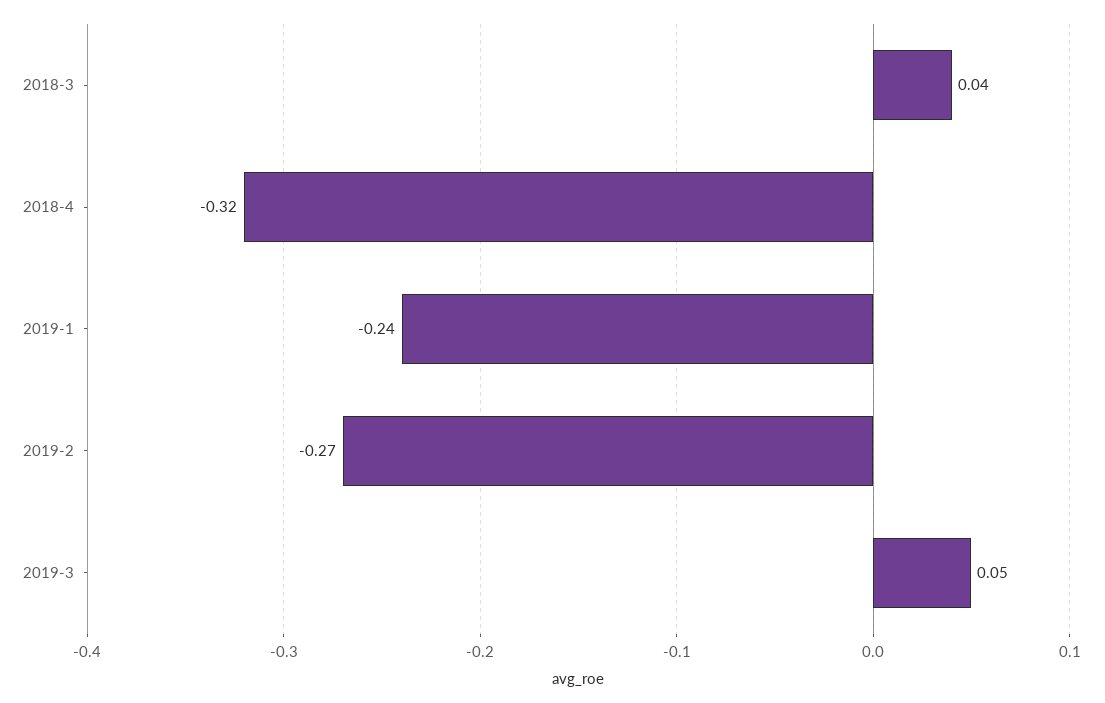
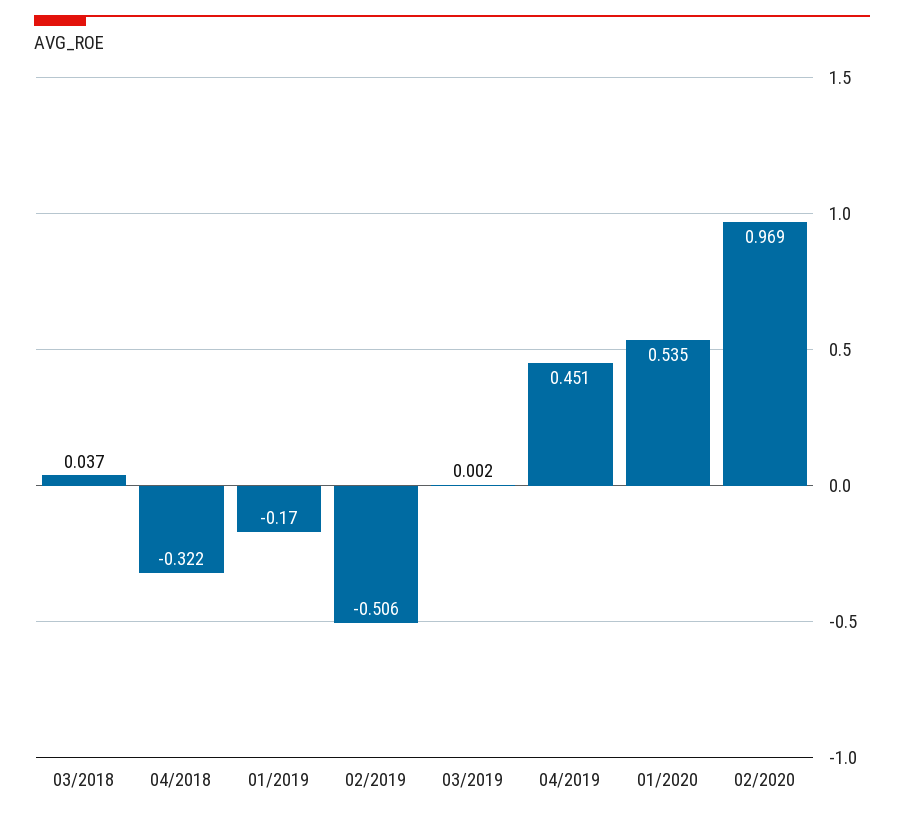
2019-1: -0.24 -> -0.17
2019-2: -0.27 -> -0.506
2019-3: 0.05 -> 0.002
04/2019: none -> 0.451
01/2020: none -> 0.535
02/2020: none -> 0.969

